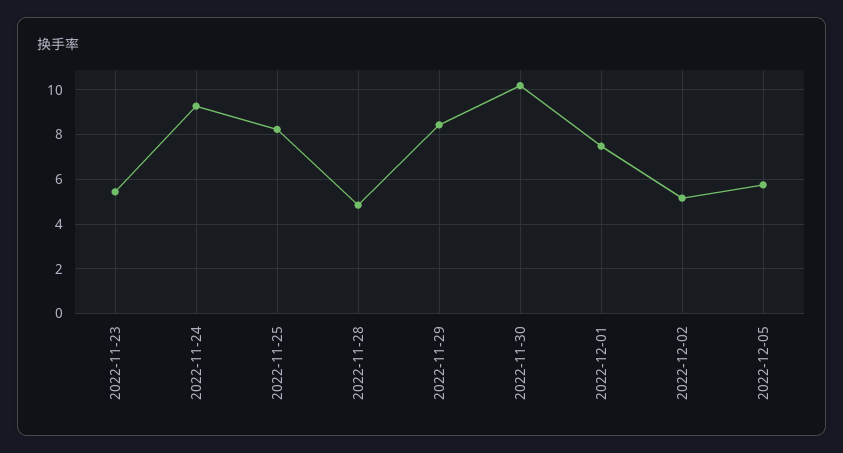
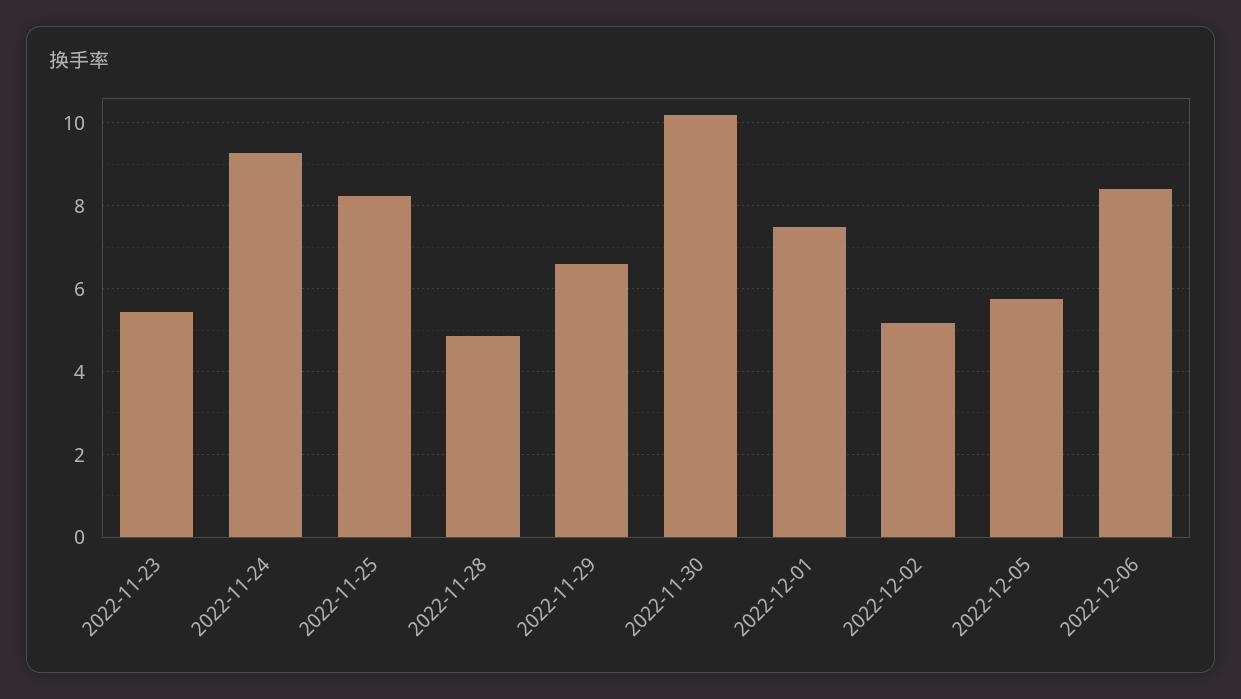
2022-11-29: 8.5 -> 6.6
2022-12-06: none -> 8.4

